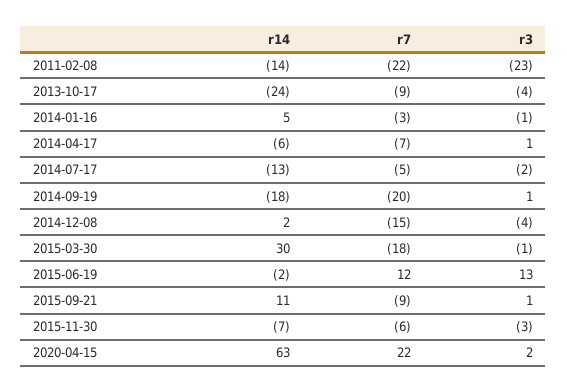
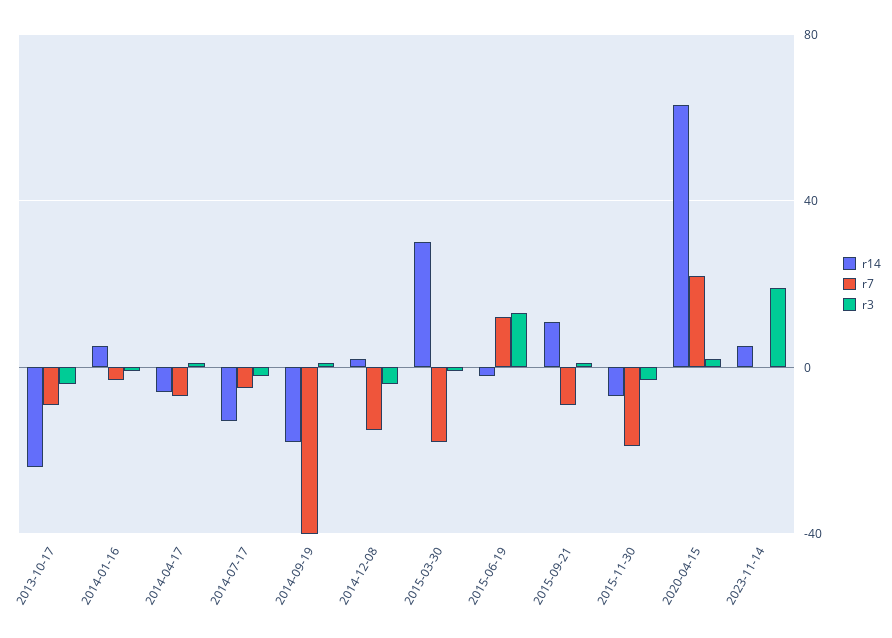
r14, 2011-02-08: -14 -> none
r7, 2011-02-08: -22 -> none
r3, 2011-02-08: -23 -> none
r7, 2014-09-19: -20 -> -40
r7, 2015-11-30: -6 -> -20
r14, 2023-11-14: none -> 5
r7, 2023-11-14: none -> 0
r3, 2023-11-14: none -> 20

